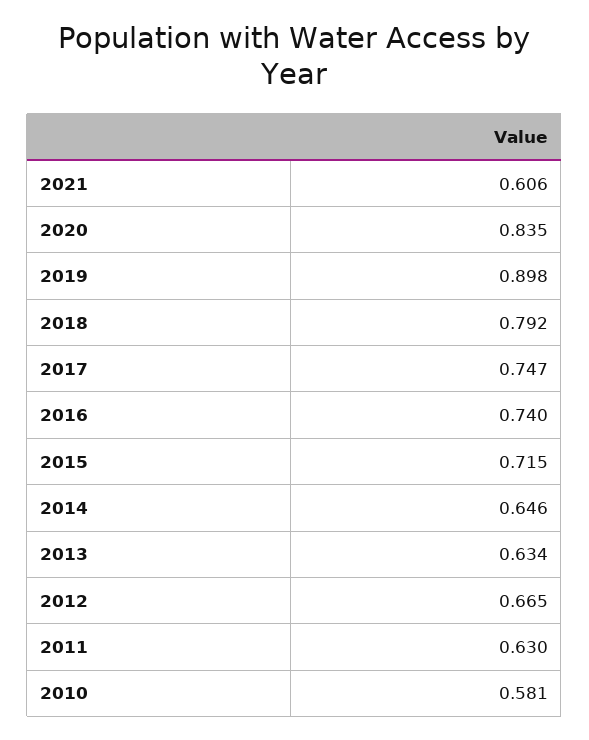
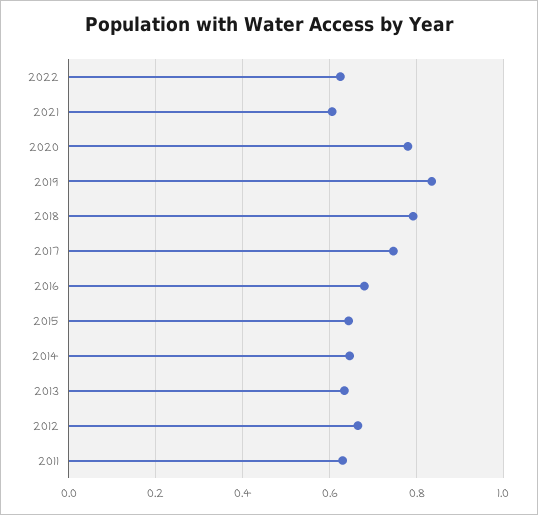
2020: 0.835 -> 0.78
2019: 0.898 -> 0.84
2016: 0.74 -> 0.68
2015: 0.715 -> 0.64
2010: 0.581 -> none
2022: none -> 0.62

